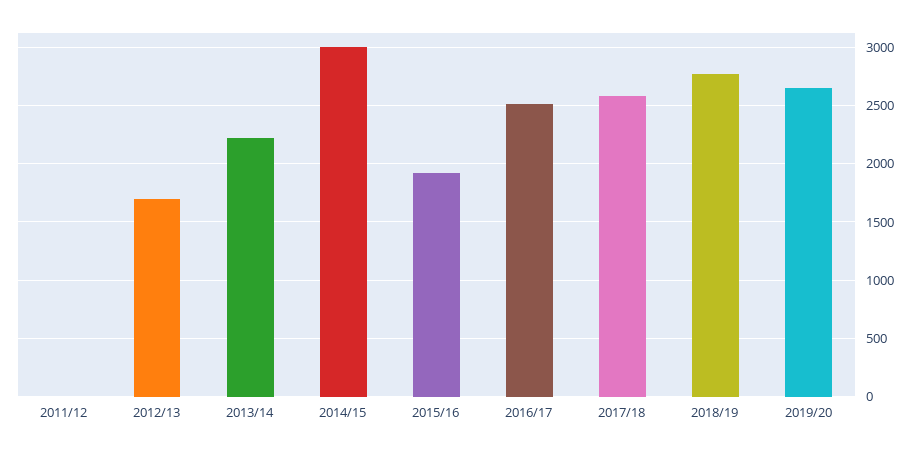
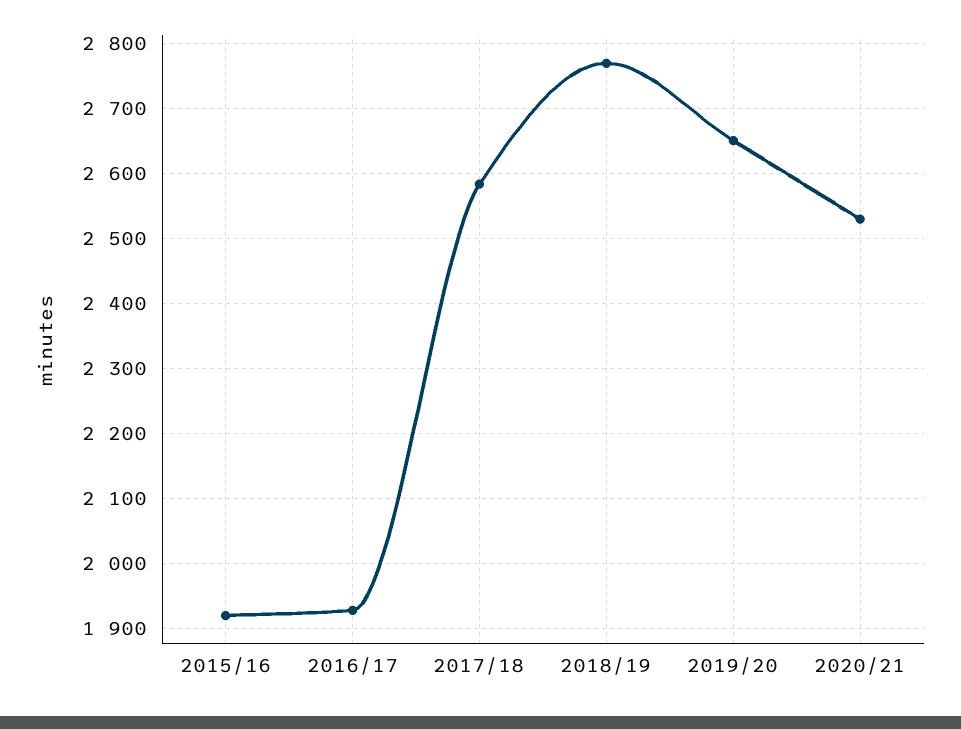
2011/12: 0 -> none
2012/13: 1700 -> none
2013/14: 2200 -> none
2014/15: 3000 -> none
2016/17: 2500 -> 1930
2020/21: none -> 2530

